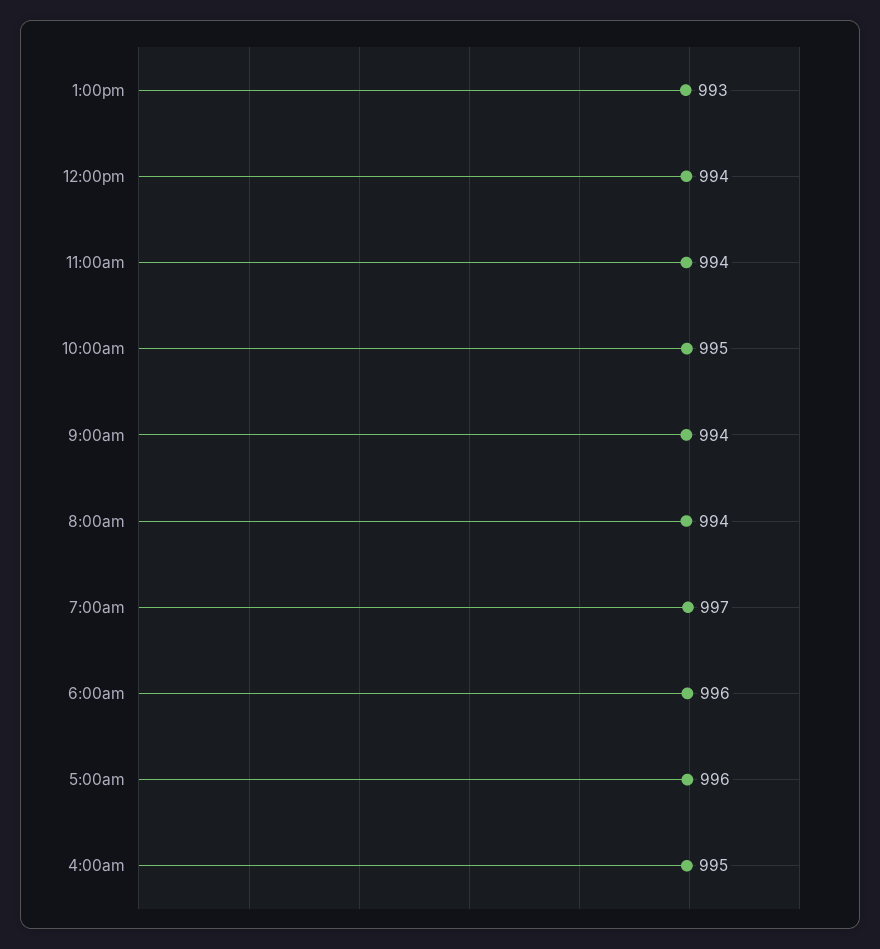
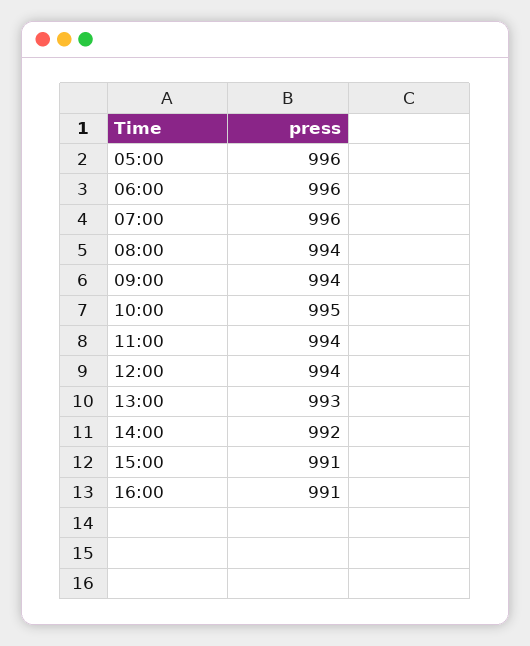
7:00am: 997 -> 996
4:00am: 995 -> none
14:00: none -> 992
15:00: none -> 991
16:00: none -> 991

